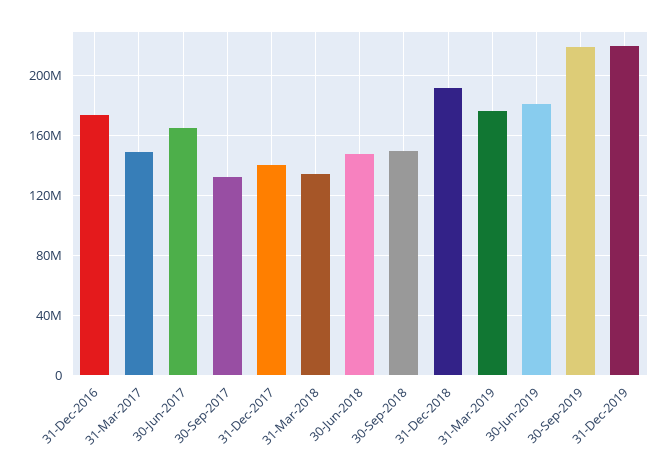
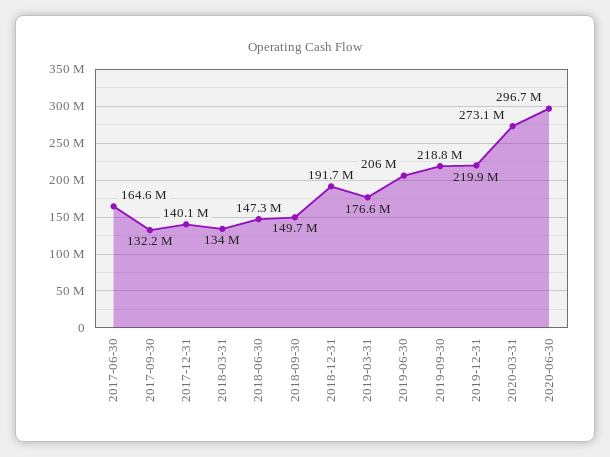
31-Dec-2016: 175000000 -> none
31-Mar-2017: 150000000 -> none
30-Jun-2019: 180000000 -> 206000000
2020-03-31: none -> 273100000
2020-06-30: none -> 296700000

